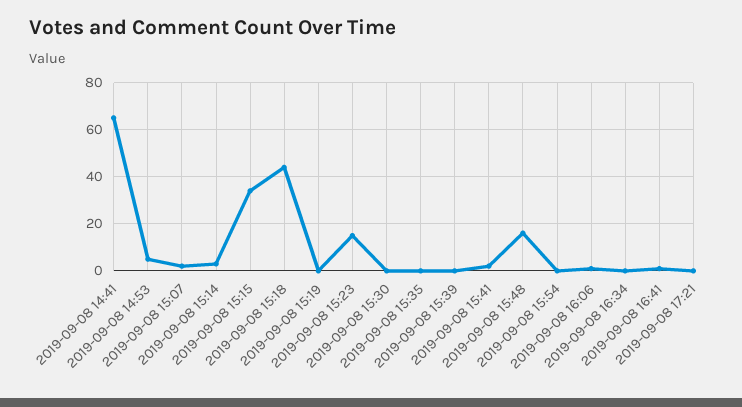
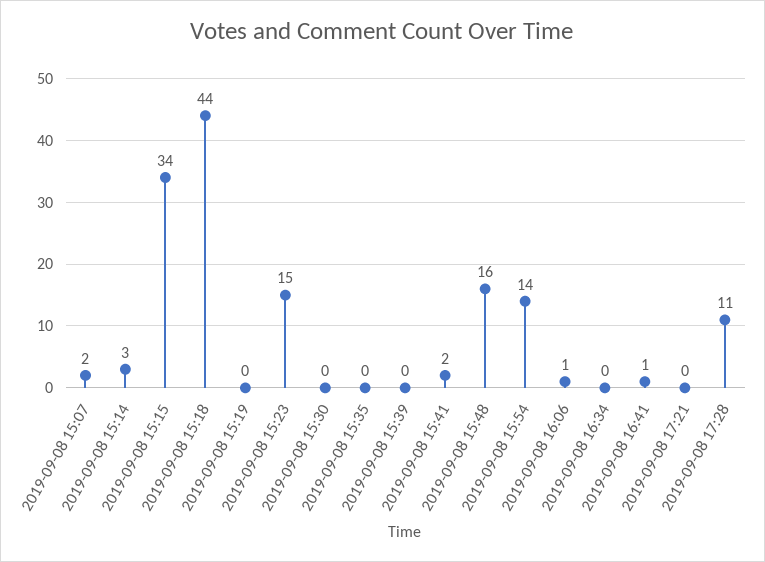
2019-09-08 14:41: 65 -> none
2019-09-08 14:53: 5 -> none
2019-09-08 15:54: 0 -> 14
2019-09-08 17:28: none -> 11

